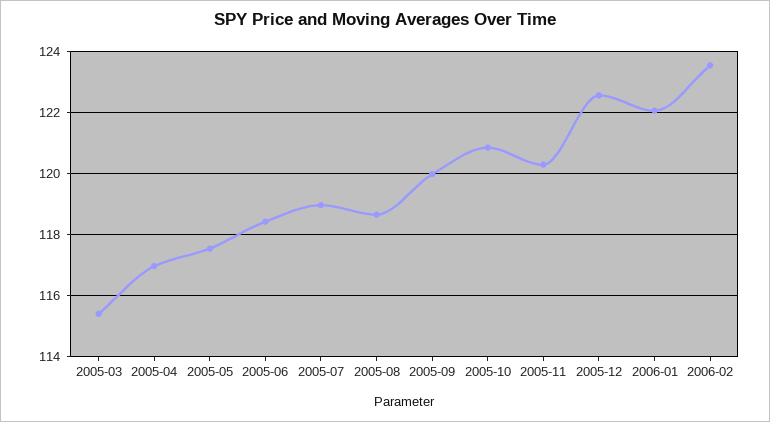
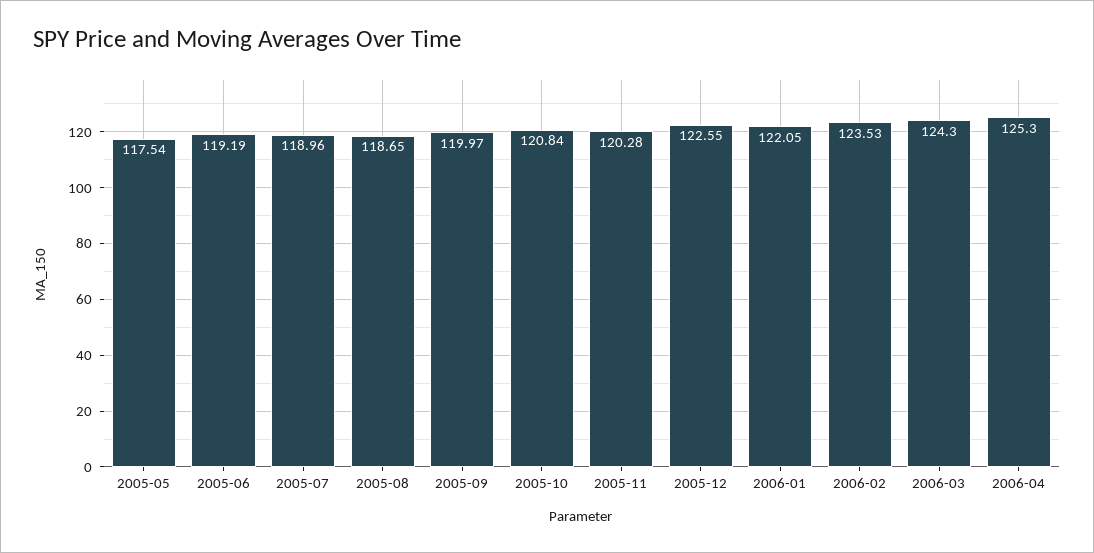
2005-03: 115.4 -> none
2005-04: 117 -> none
2005-06: 118.4 -> 119.19
2006-03: none -> 124.3
2006-04: none -> 125.3

